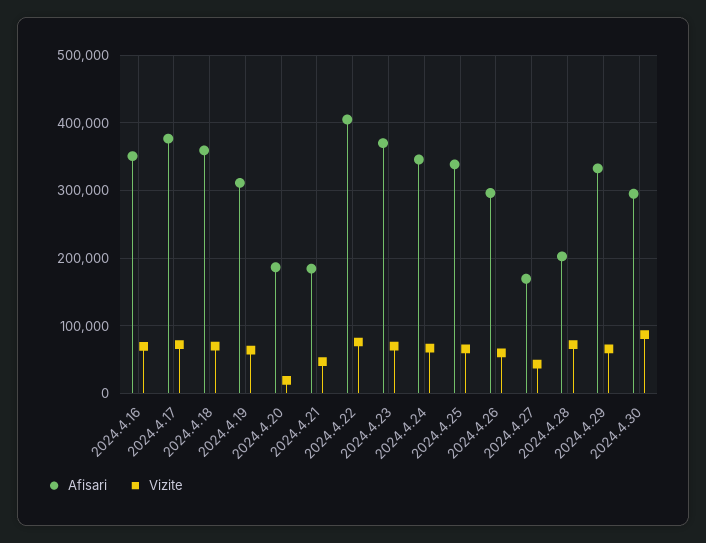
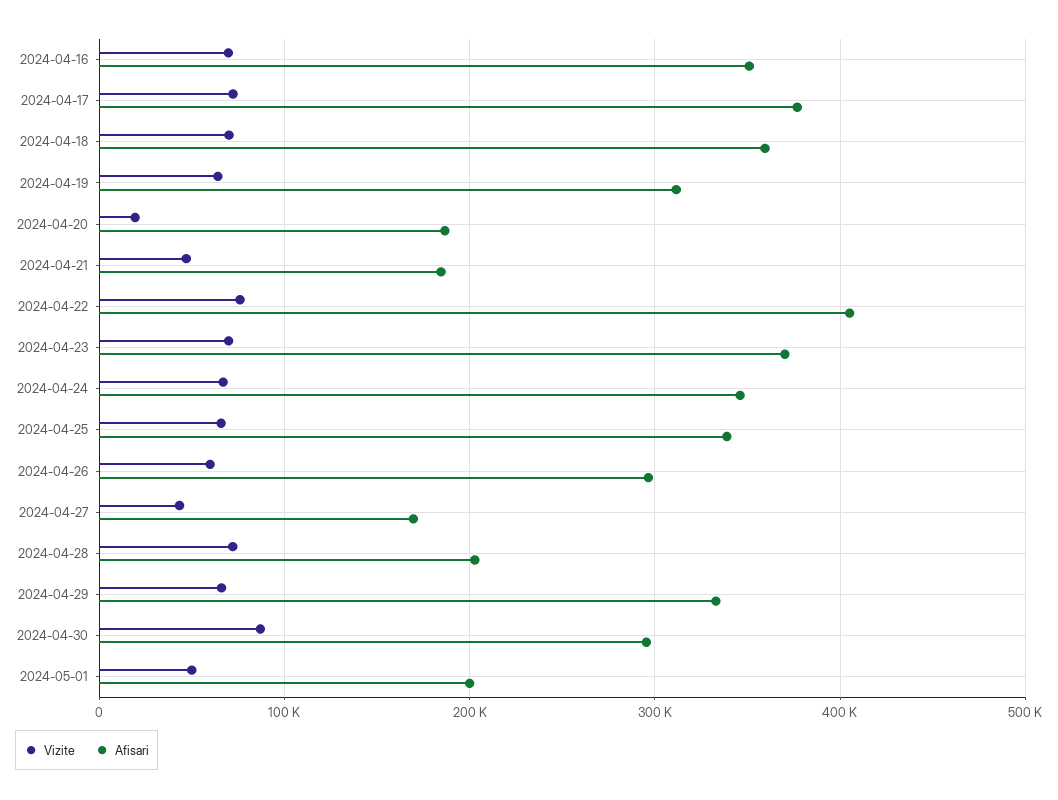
Vizite, 2024-05-01: none -> 50000
Afisari, 2024-05-01: none -> 200000

